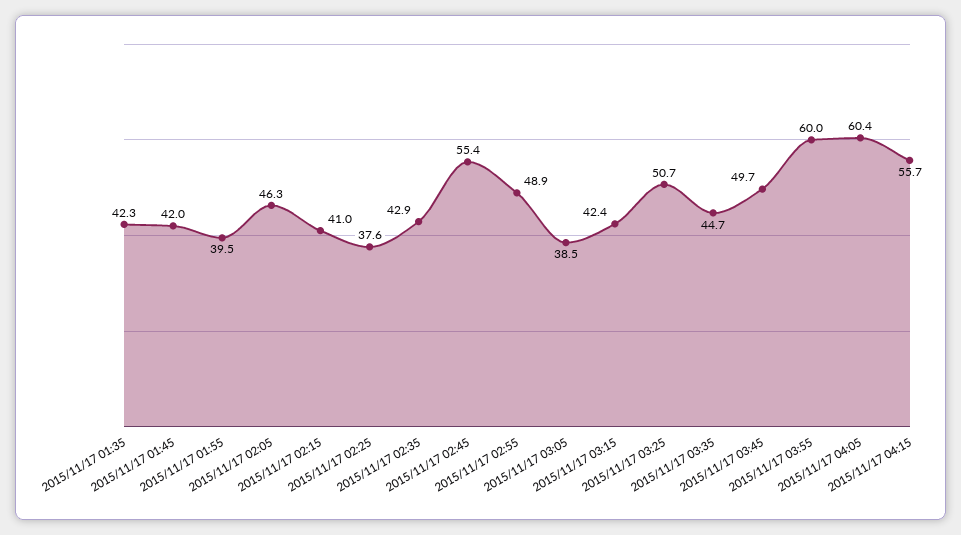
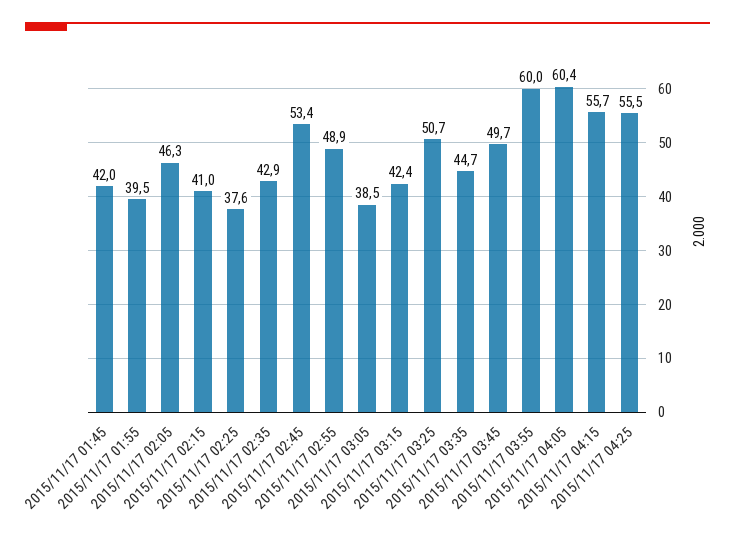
2015/11/17 01:35: 42.3 -> none
2015/11/17 02:45: 55.4 -> 53.4
2015/11/17 04:25: none -> 55.5

